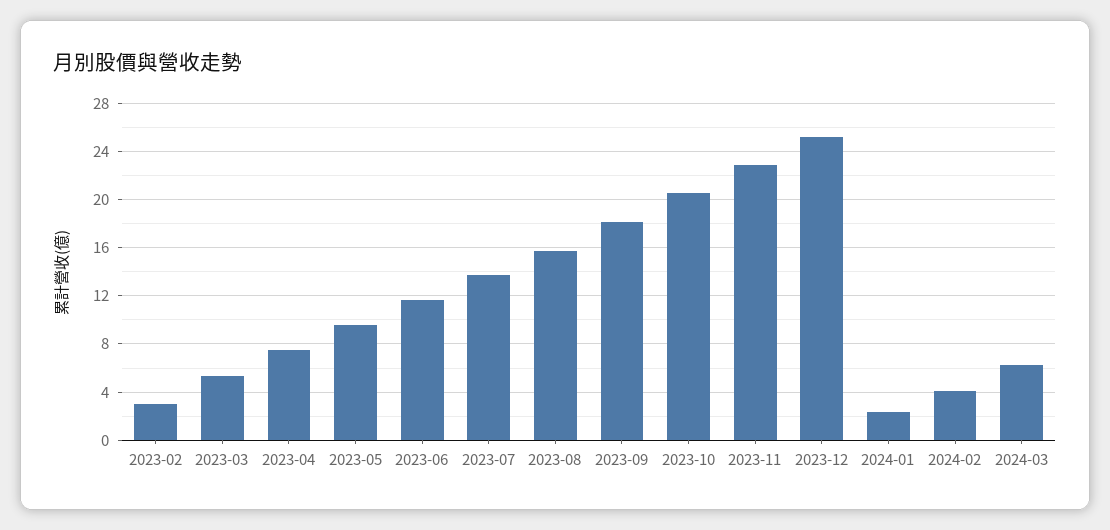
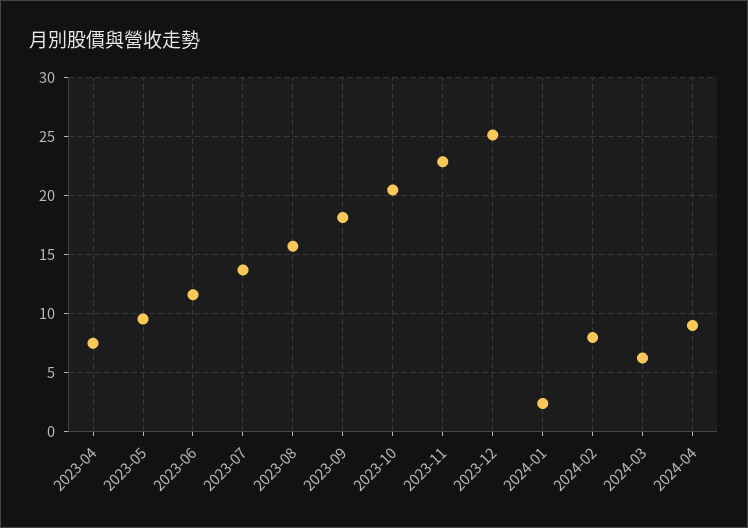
2023-02: 3 -> none
2023-03: 5.5 -> none
2024-02: 4 -> 8
2024-04: none -> 9

